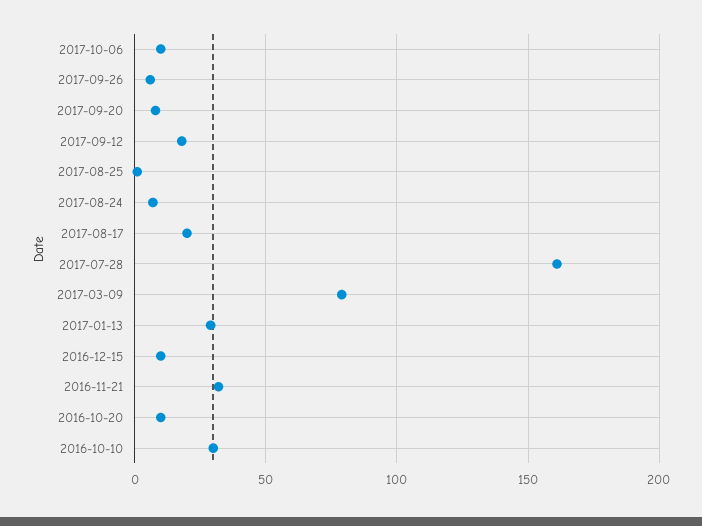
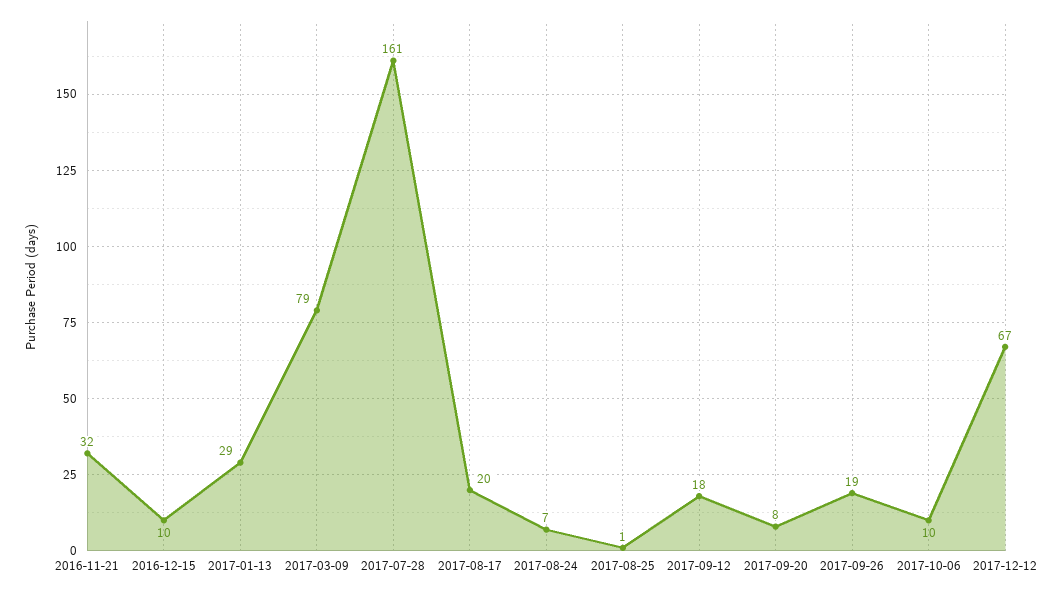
2017-09-26: 5 -> 19
2016-10-20: 10 -> none
2016-10-10: 30 -> none
2017-12-12: none -> 67

